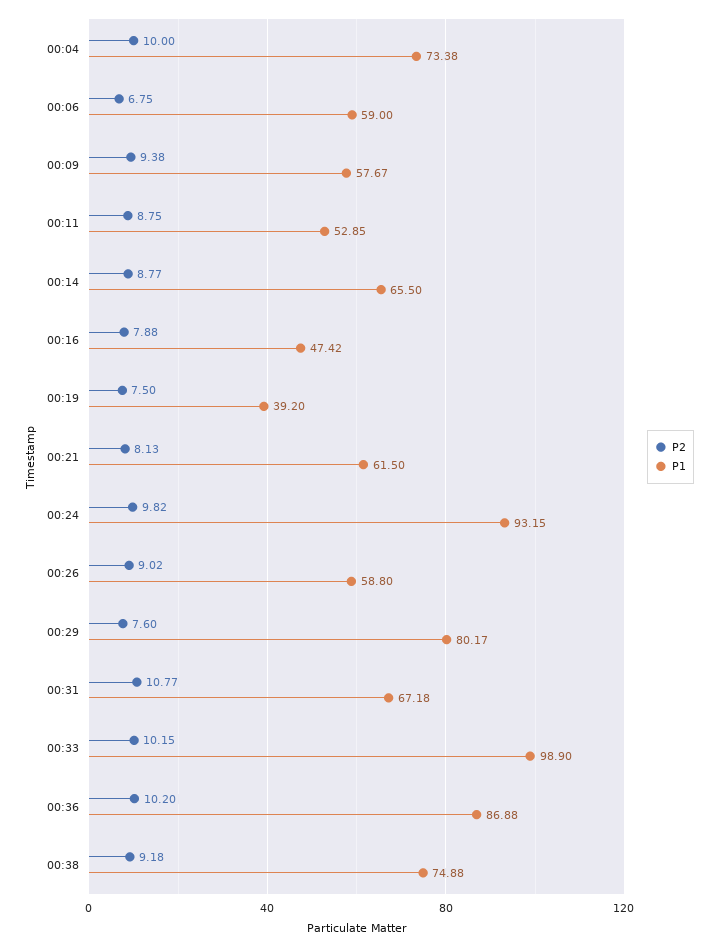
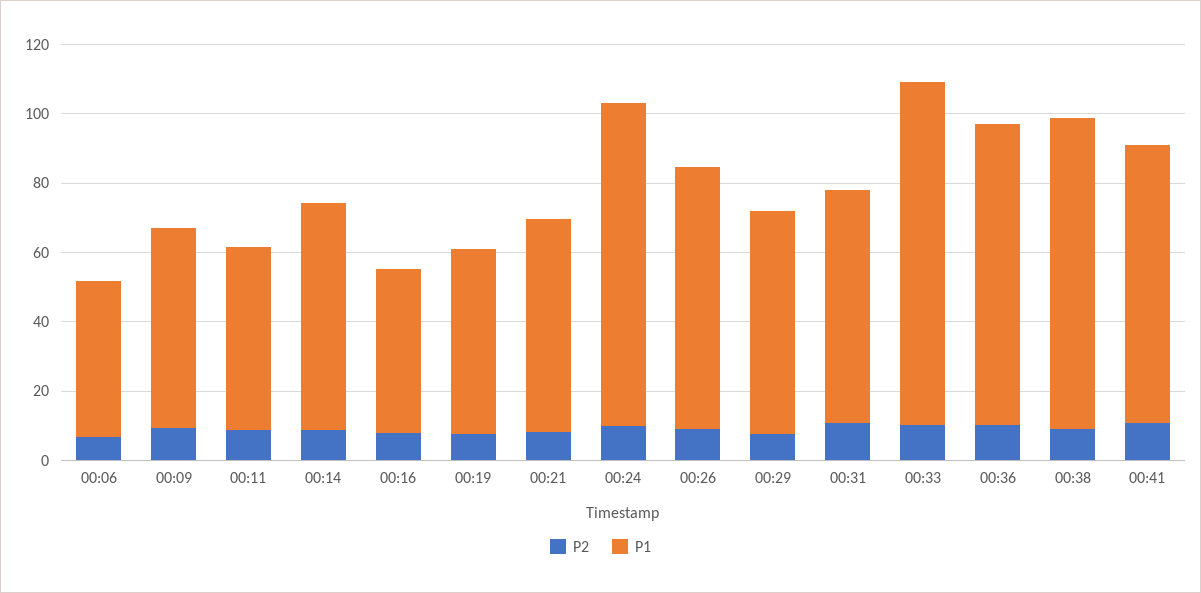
P2, 00:04: 10 -> none
P1, 00:04: 73.38 -> none
P1, 00:06: 59 -> 45
P1, 00:19: 39.2 -> 55
P1, 00:26: 58.8 -> 75
P1, 00:29: 80.17 -> 65
P1, 00:38: 74.88 -> 90
P2, 00:41: none -> 10
P1, 00:41: none -> 80

